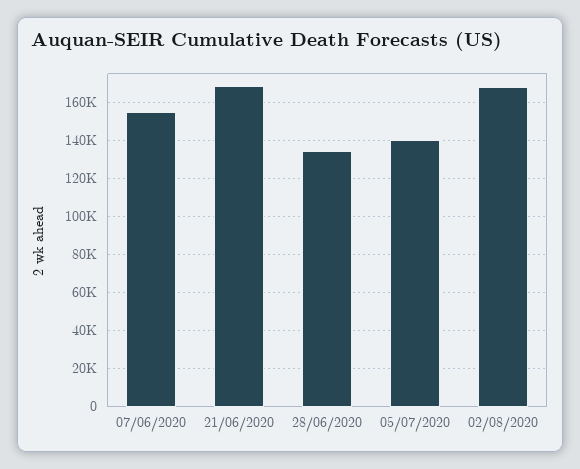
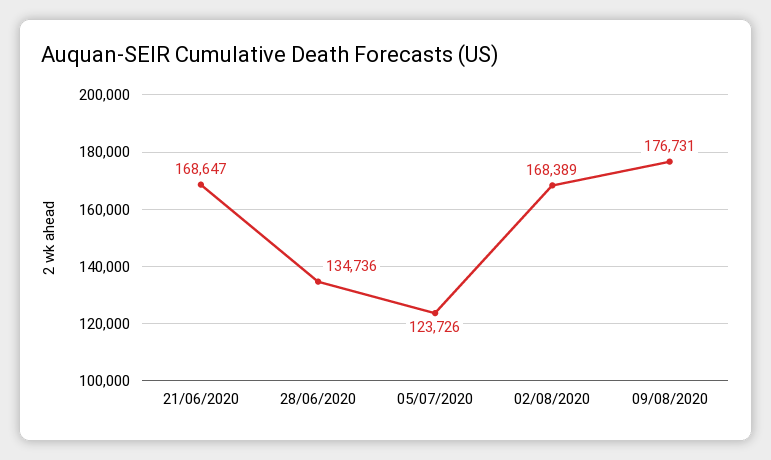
07/06/2020: 155000 -> none
05/07/2020: 140000 -> 123726
09/08/2020: none -> 176731

